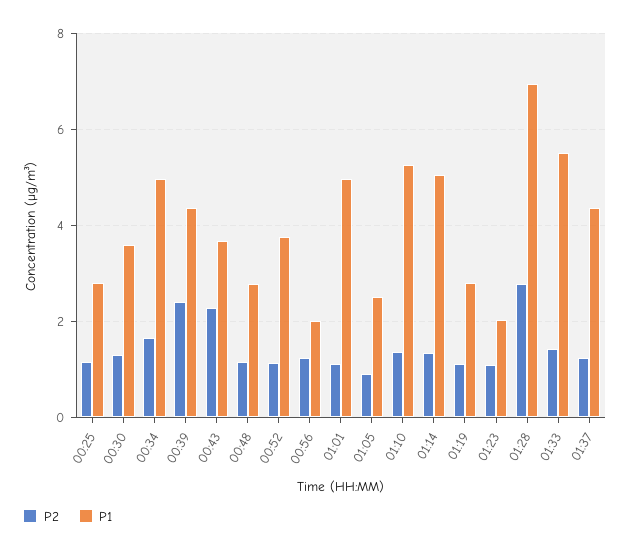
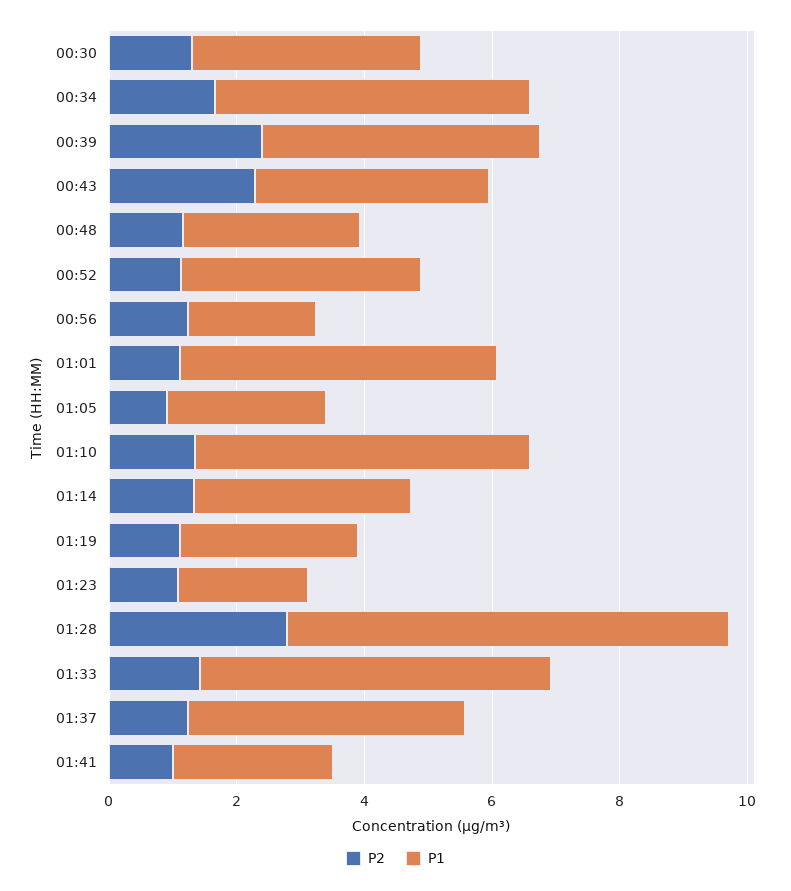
P2, 00:25: 1.2 -> none
P1, 00:25: 2.8 -> none
P1, 01:14: 5 -> 3.5
P2, 01:41: none -> 1
P1, 01:41: none -> 2.5

